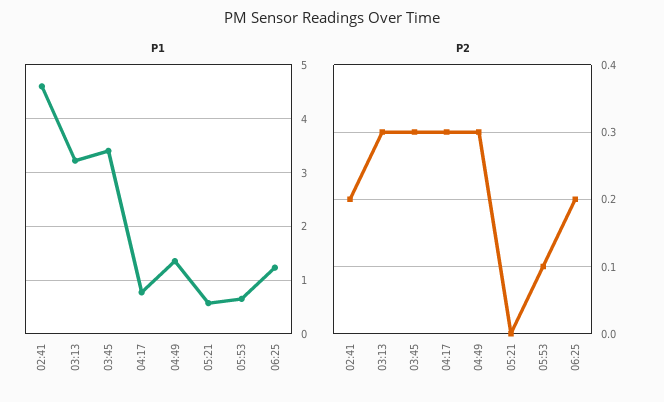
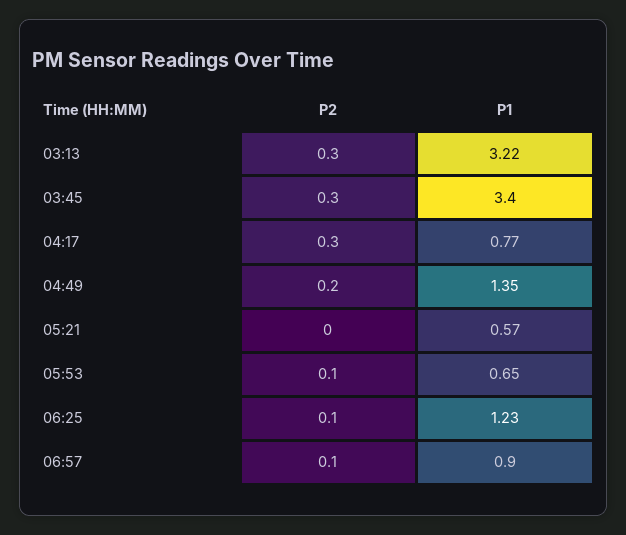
P1, 02:41: 4.6 -> none
P2, 02:41: 0.2 -> none
P2, 04:49: 0.3 -> 0.2
P2, 06:25: 0.2 -> 0.1
P2, 06:57: none -> 0.1
P1, 06:57: none -> 0.9

